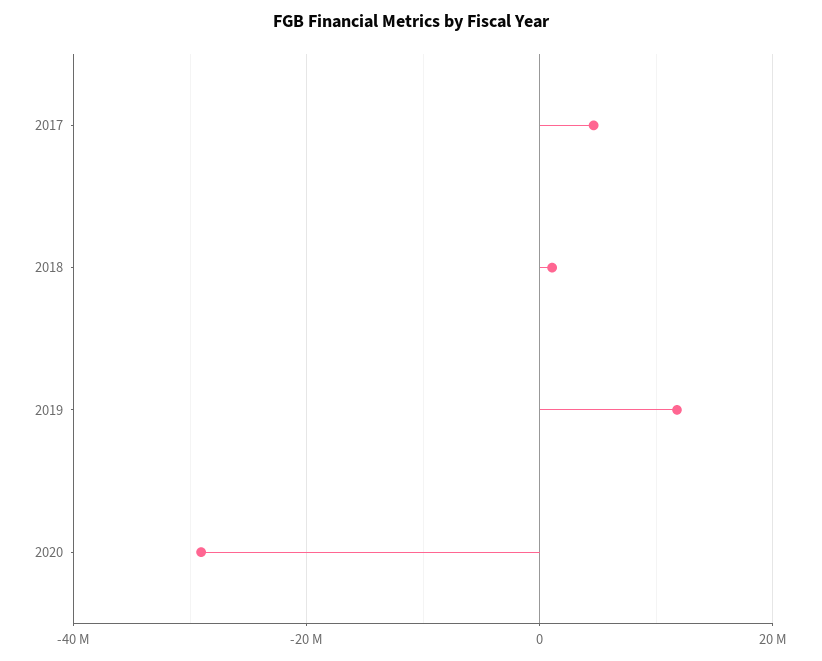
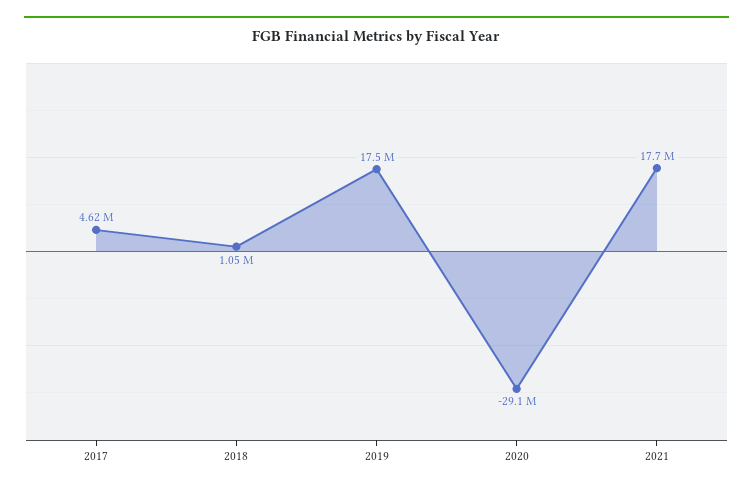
2019: 12000000 -> 17500000
2021: none -> 17700000

